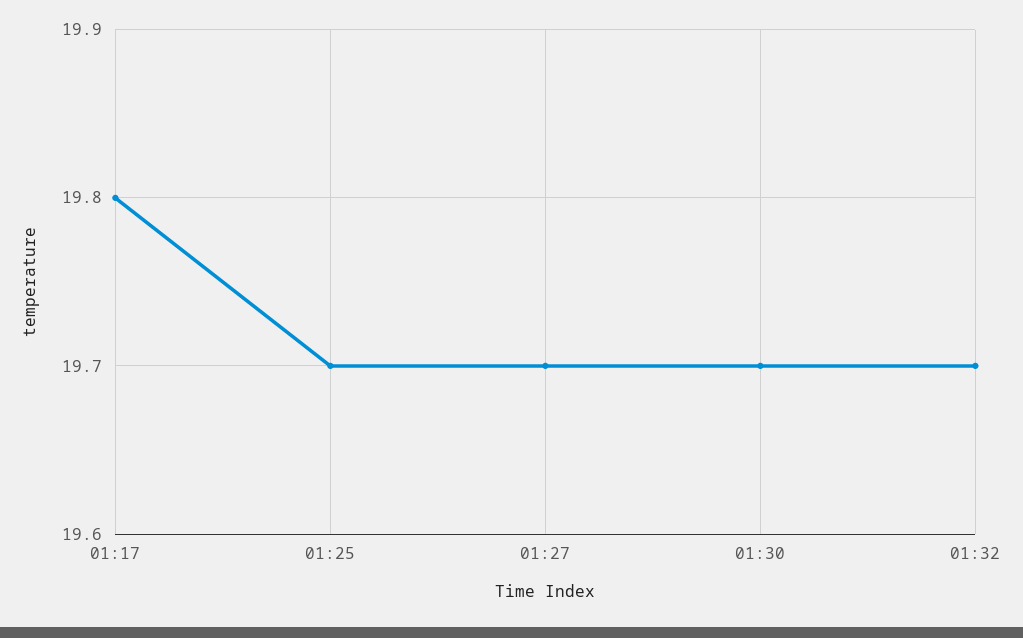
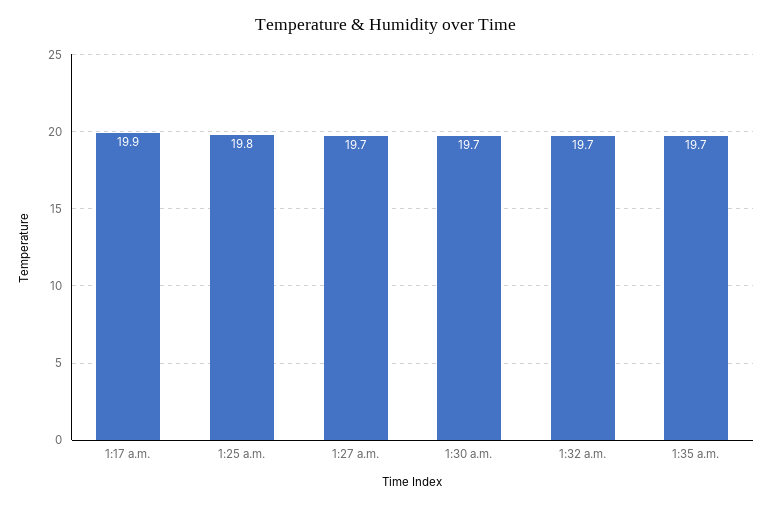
01:17: 19.8 -> 19.9
01:25: 19.7 -> 19.8
1:35 a.m.: none -> 19.7

